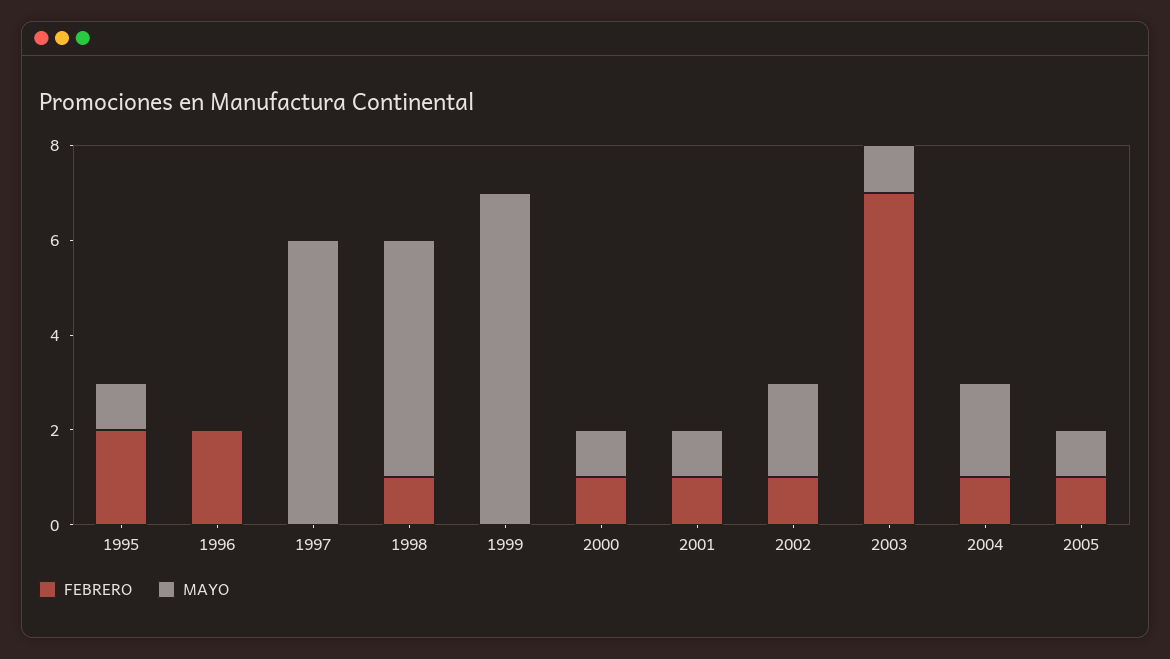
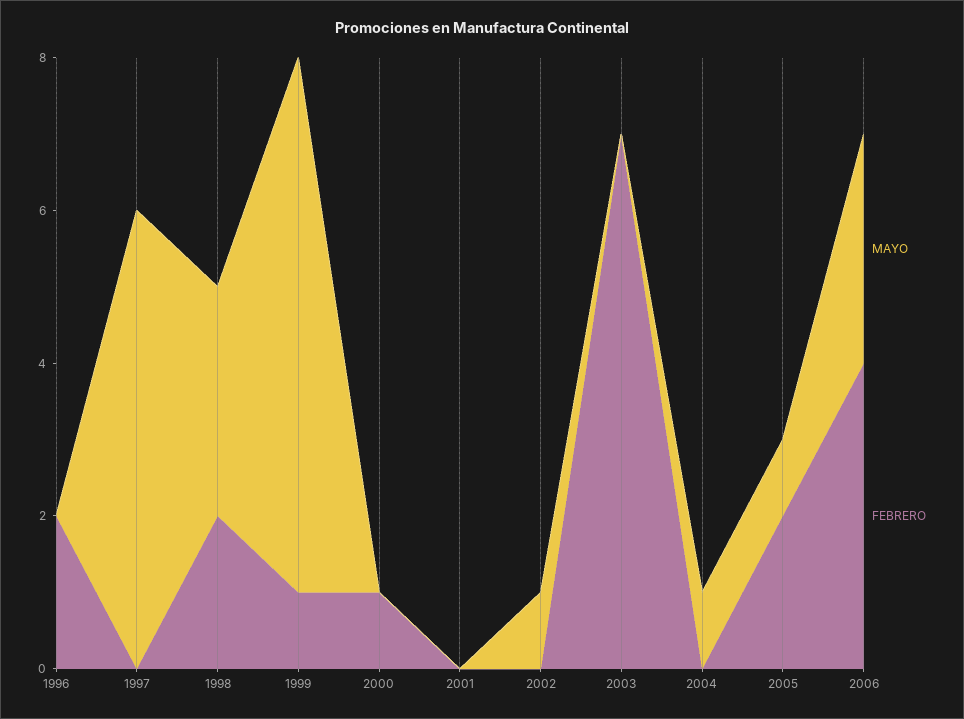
FEBRERO, 1995: 2 -> none
MAYO, 1995: 1 -> none
FEBRERO, 1998: 1 -> 2
MAYO, 1998: 5 -> 3
FEBRERO, 1999: 0 -> 1
MAYO, 2000: 1 -> 0
FEBRERO, 2001: 1 -> 0
MAYO, 2001: 1 -> 0
FEBRERO, 2002: 1 -> 0
MAYO, 2002: 2 -> 1
MAYO, 2003: 1 -> 0
FEBRERO, 2004: 1 -> 0
MAYO, 2004: 2 -> 1
FEBRERO, 2005: 1 -> 2
MAYO, 2006: none -> 3
FEBRERO, 2006: none -> 4

